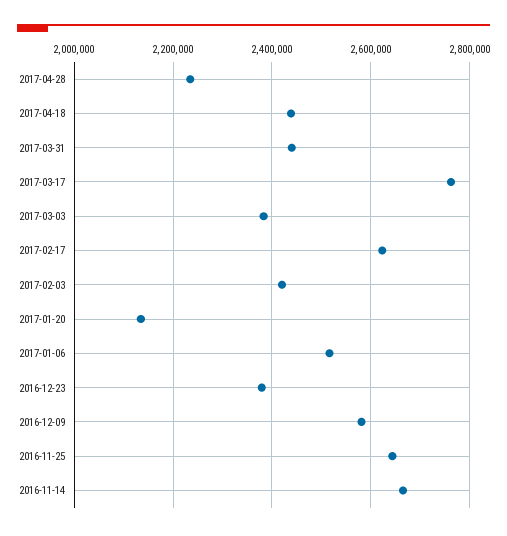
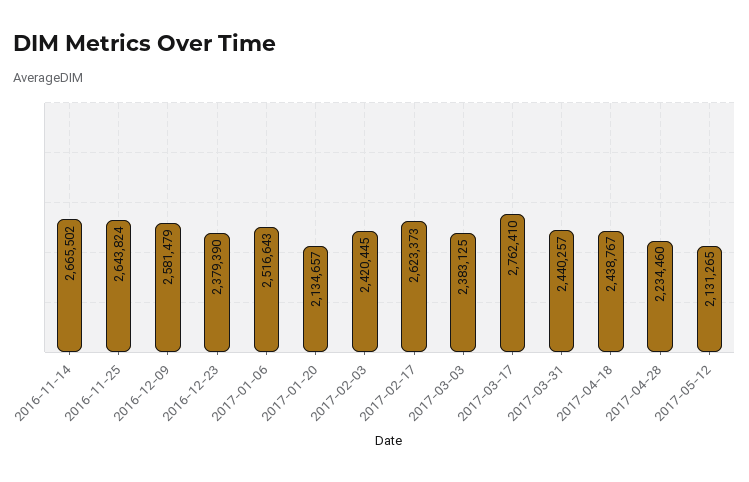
2017-05-12: none -> 2131265

